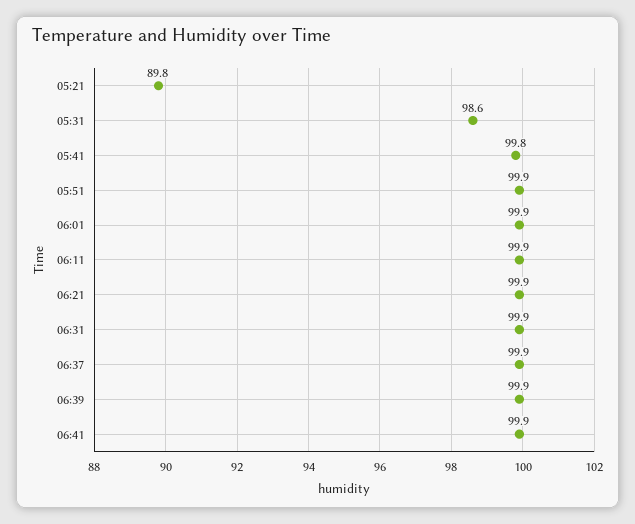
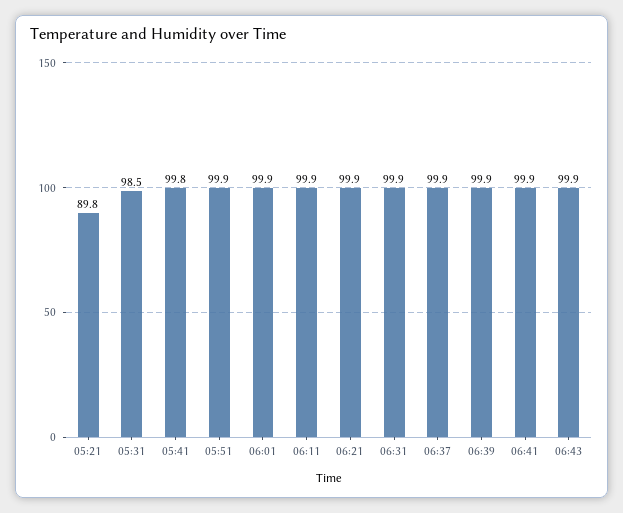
05:31: 98.6 -> 98.5
06:43: none -> 99.9

